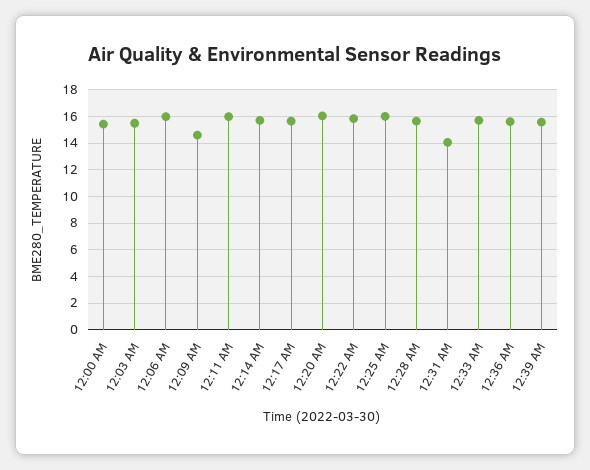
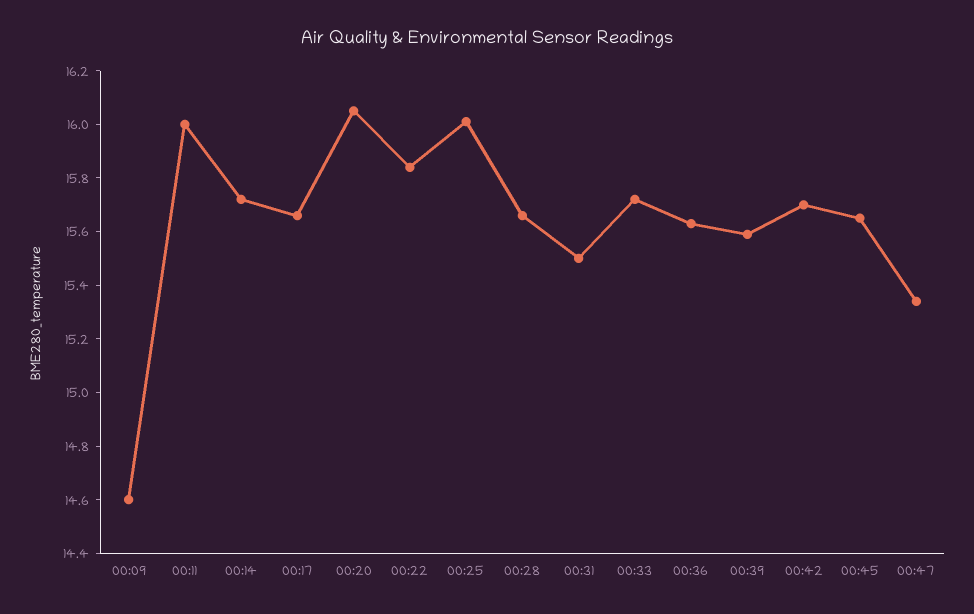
12:00 AM: 15.5 -> none
12:03 AM: 15.5 -> none
12:06 AM: 16 -> none
12:31 AM: 14 -> 15.5
00:42: none -> 15.7
00:45: none -> 15.65
00:47: none -> 15.35

